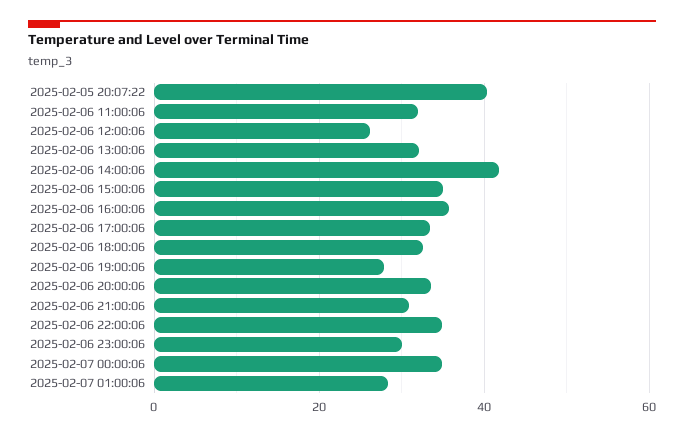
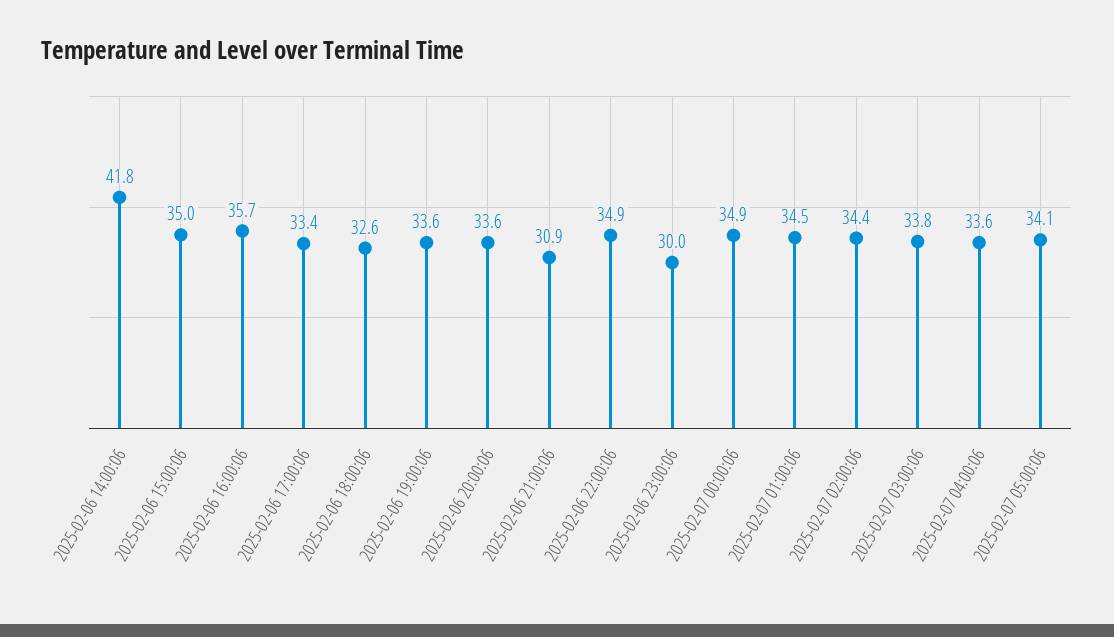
2025-02-05 20:07:22: 40 -> none
2025-02-06 11:00:06: 32 -> none
2025-02-06 12:00:06: 26 -> none
2025-02-06 13:00:06: 32 -> none
2025-02-06 19:00:06: 28 -> 33.6
2025-02-07 01:00:06: 28 -> 34.5
2025-02-07 02:00:06: none -> 34.4
2025-02-07 03:00:06: none -> 33.8
2025-02-07 04:00:06: none -> 33.6
2025-02-07 05:00:06: none -> 34.1

